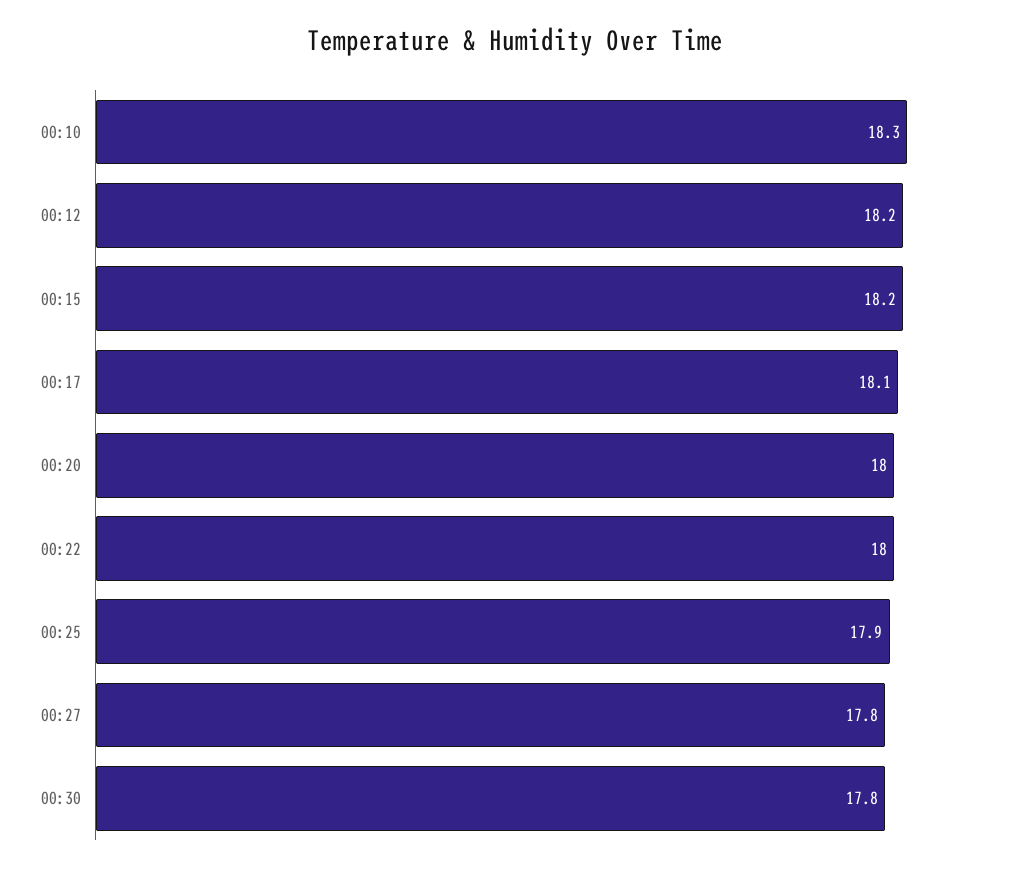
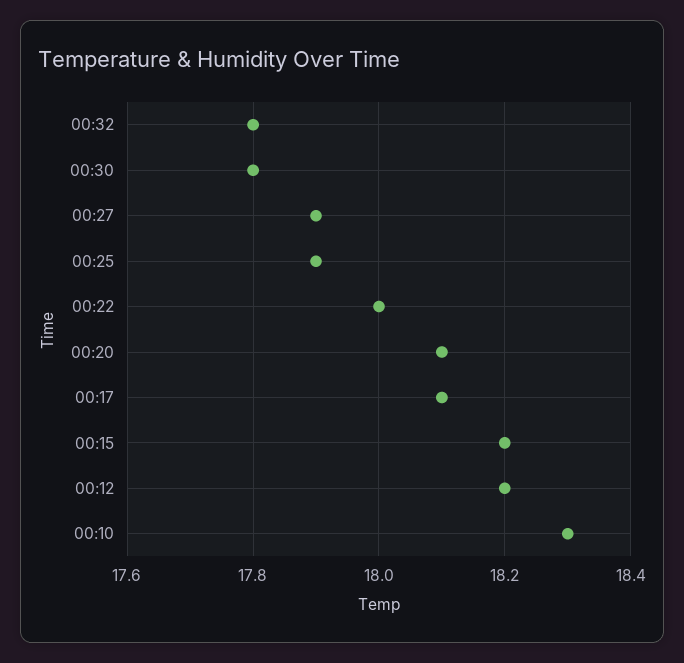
00:20: 18 -> 18.1
00:27: 17.8 -> 17.9
00:32: none -> 17.8

